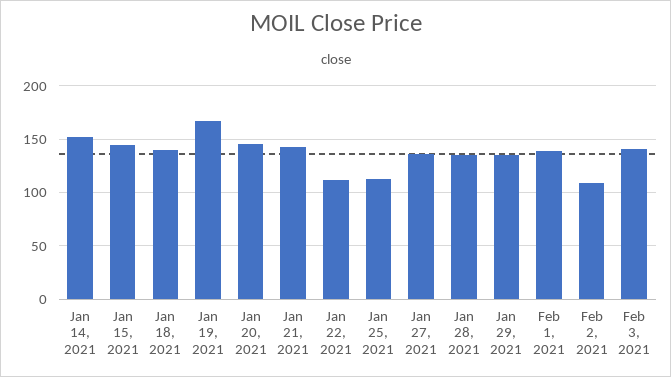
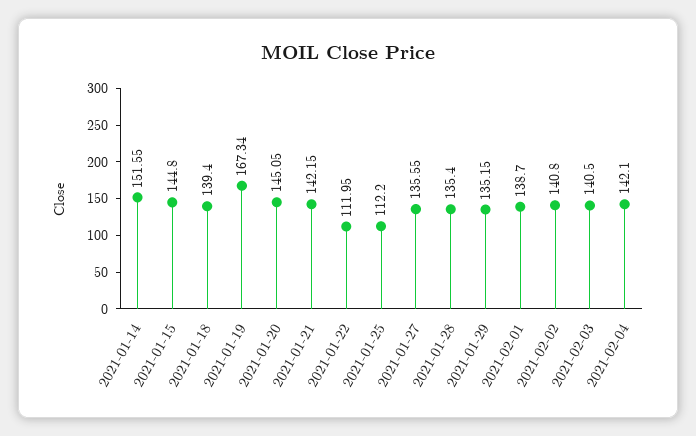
Feb 2, 2021: 110 -> 140.8
2021-02-04: none -> 142.1

